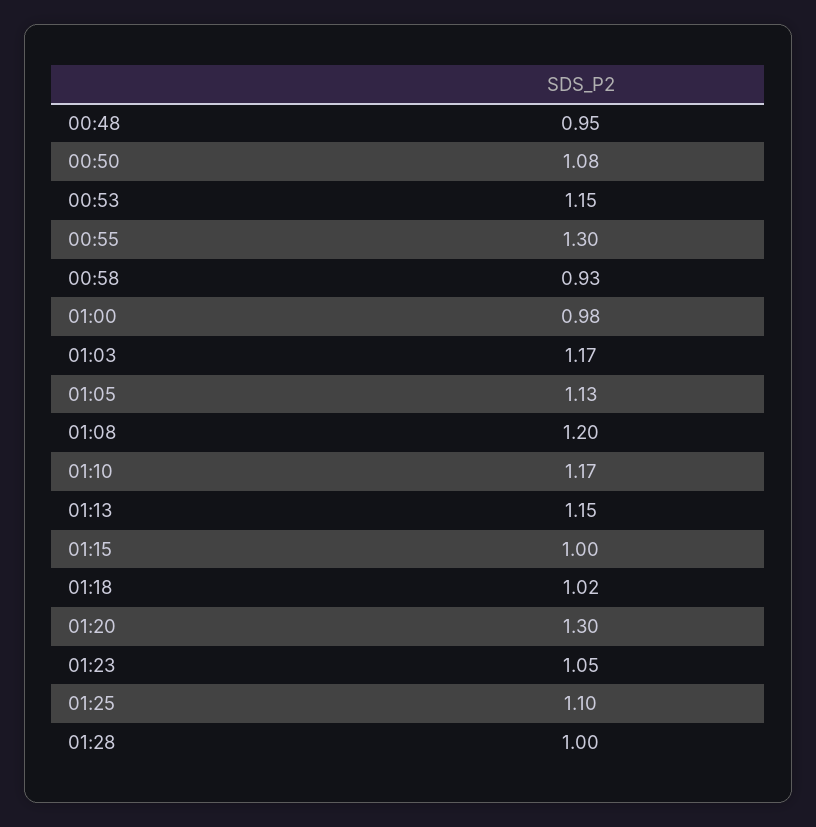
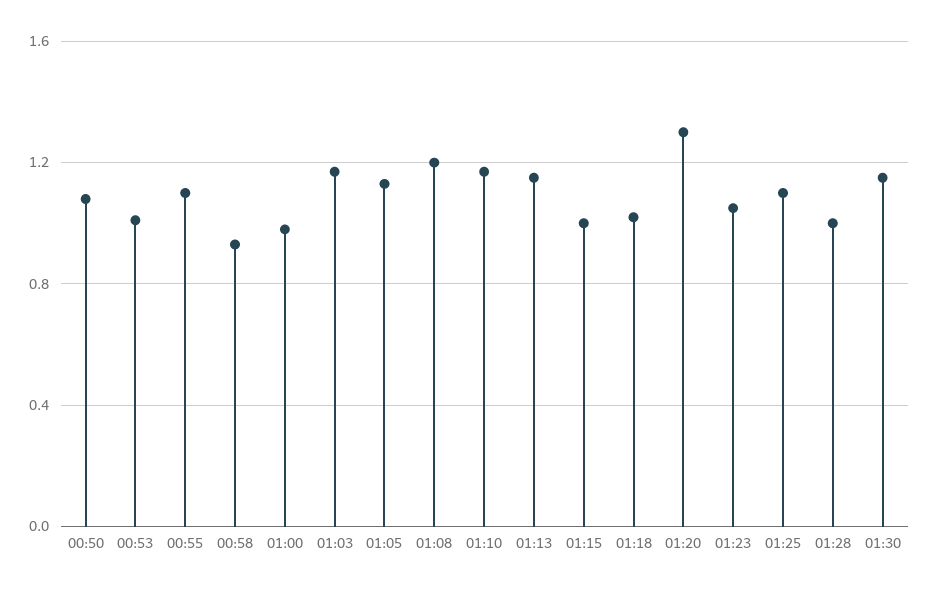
00:48: 0.95 -> none
00:53: 1.15 -> 1
00:55: 1.3 -> 1.1
01:30: none -> 1.15

